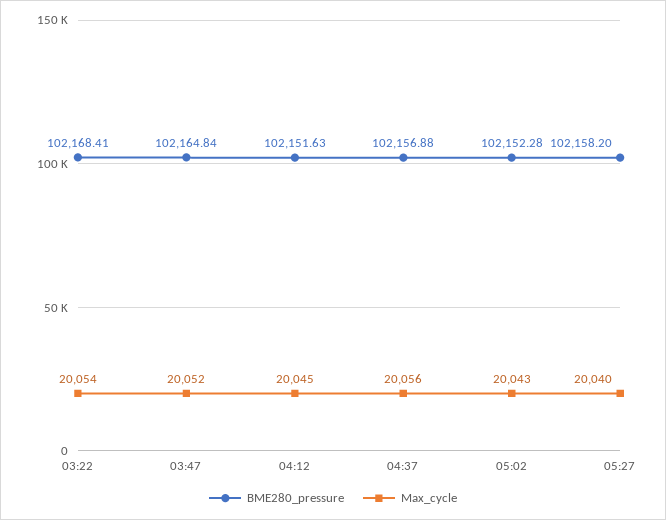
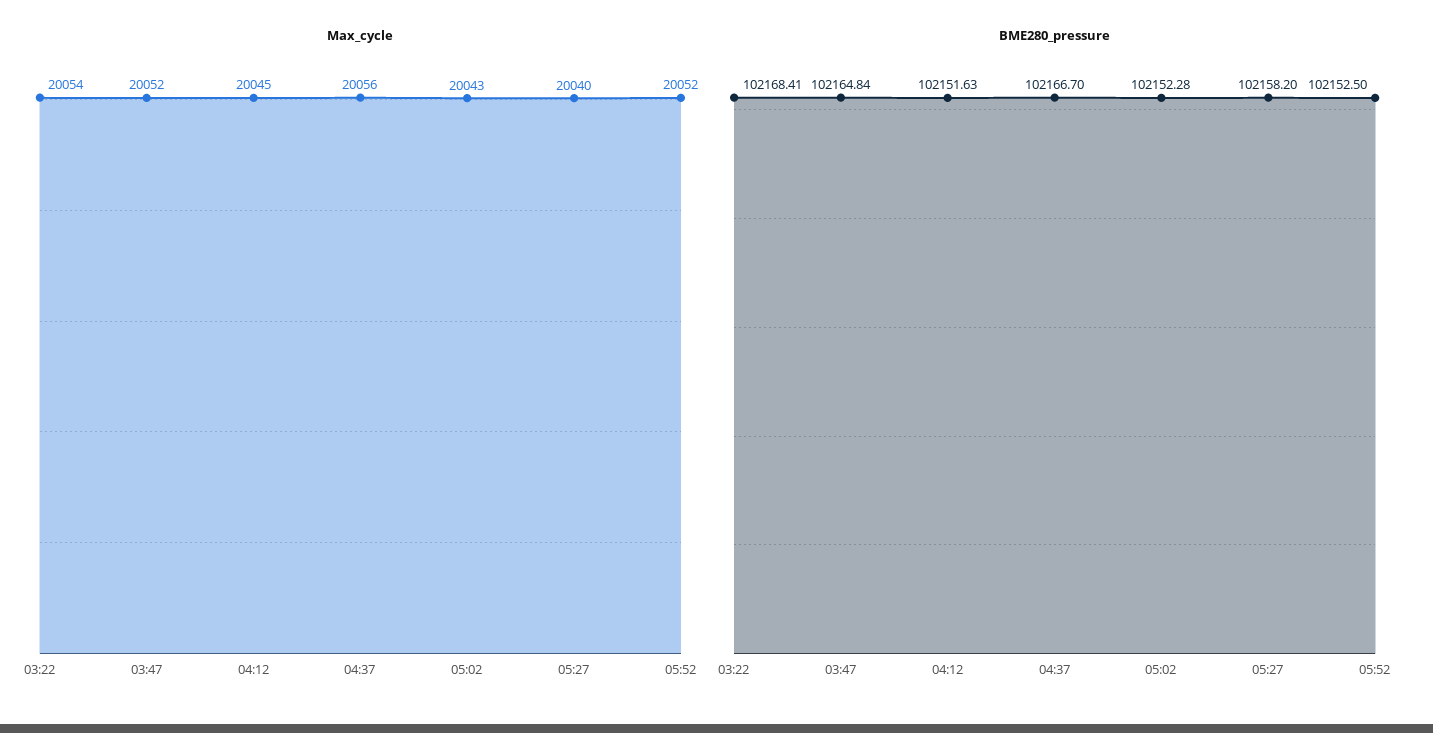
BME280_pressure, 04:37: 102156.88 -> 102166.7
Max_cycle, 05:52: none -> 20052
BME280_pressure, 05:52: none -> 102152.5

